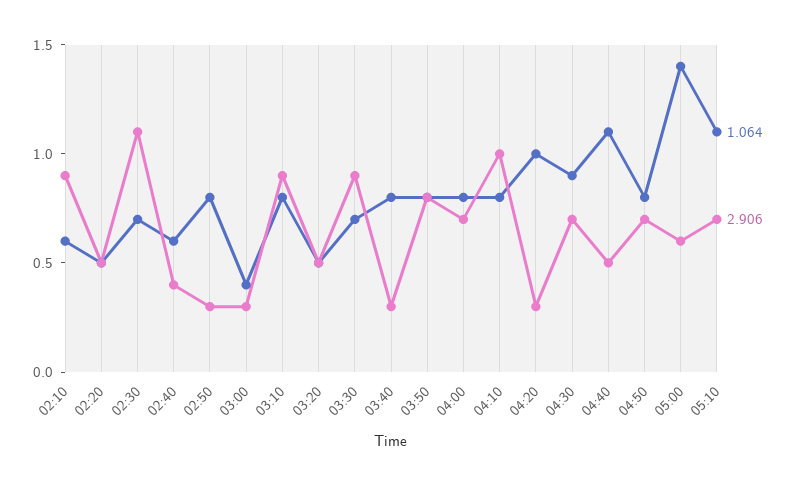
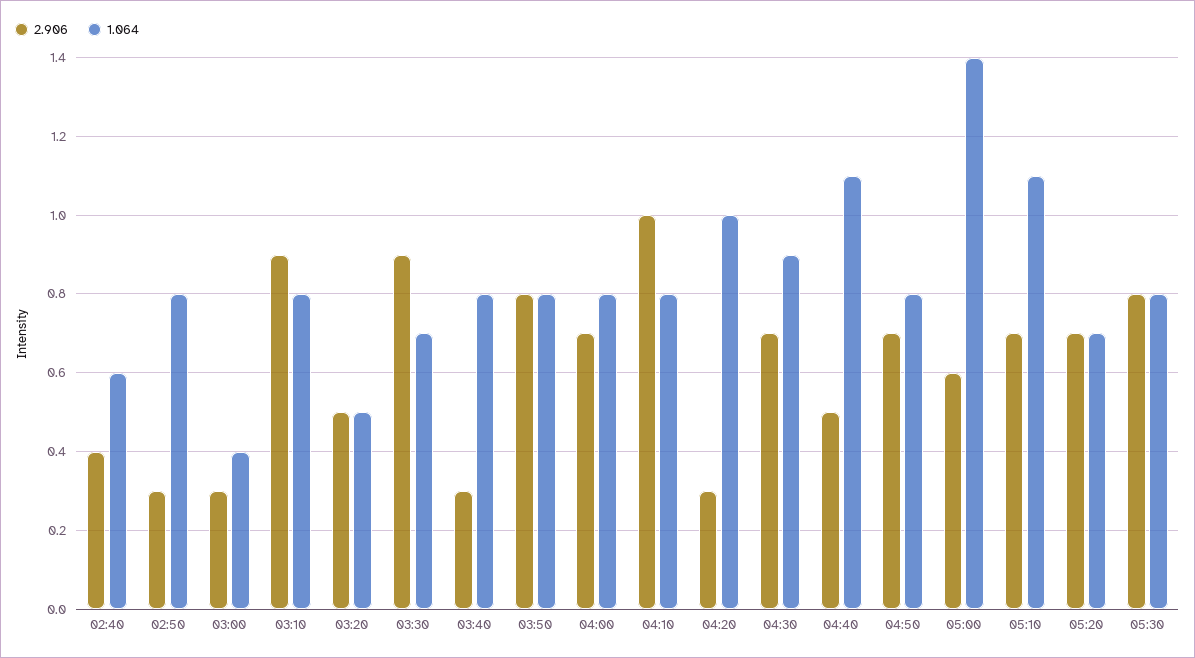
1.064, 02:10: 0.6 -> none
2.906, 02:10: 0.9 -> none
1.064, 02:20: 0.5 -> none
2.906, 02:20: 0.5 -> none
1.064, 02:30: 0.7 -> none
2.906, 02:30: 1.1 -> none
2.906, 05:20: none -> 0.7
1.064, 05:20: none -> 0.7
2.906, 05:30: none -> 0.8
1.064, 05:30: none -> 0.8

